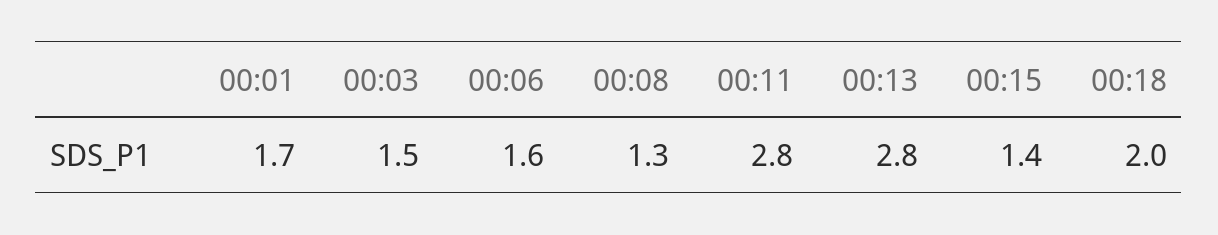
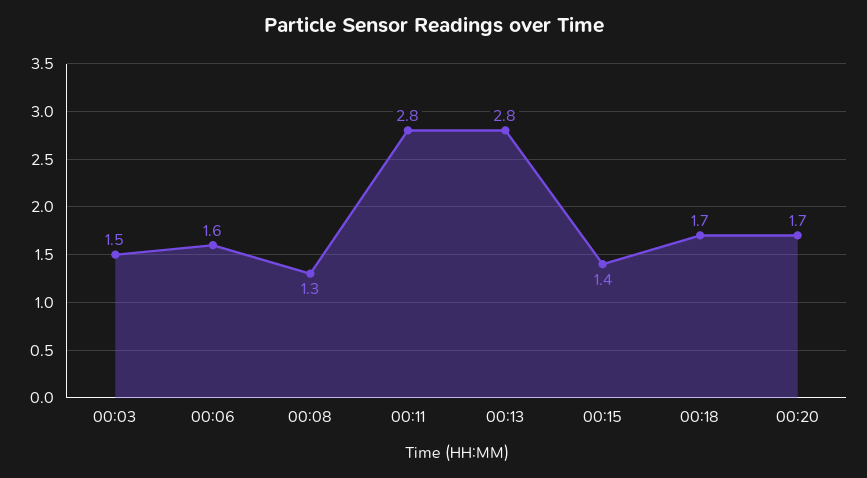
00:01: 1.7 -> none
00:18: 2 -> 1.7
00:20: none -> 1.7

